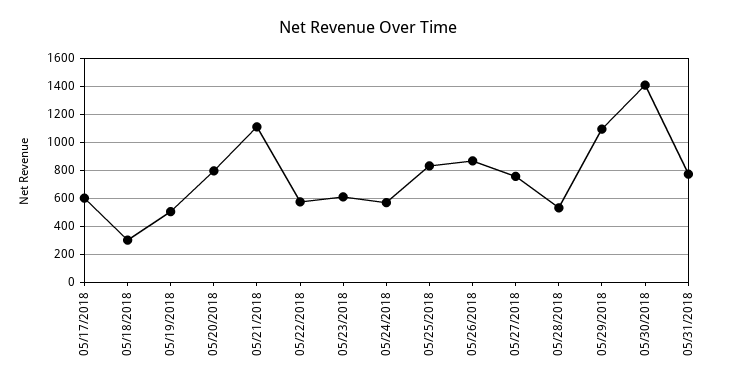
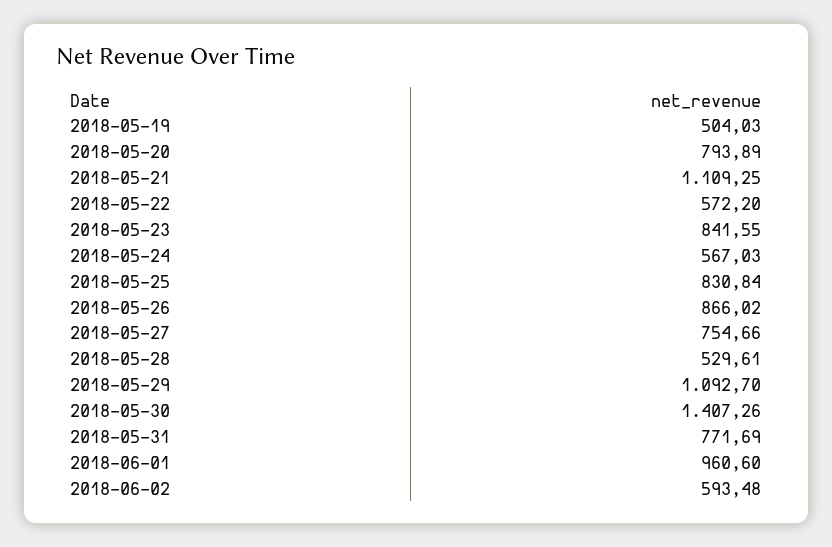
05/17/2018: 600 -> none
05/18/2018: 300 -> none
05/23/2018: 600 -> 841.55
2018-06-01: none -> 960.6
2018-06-02: none -> 593.48

